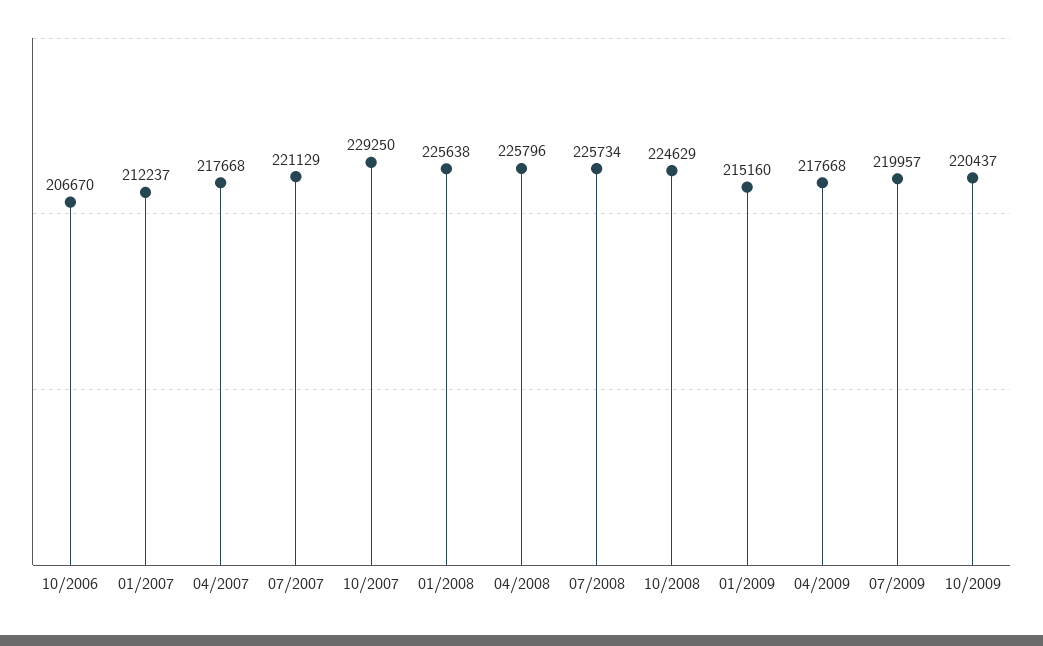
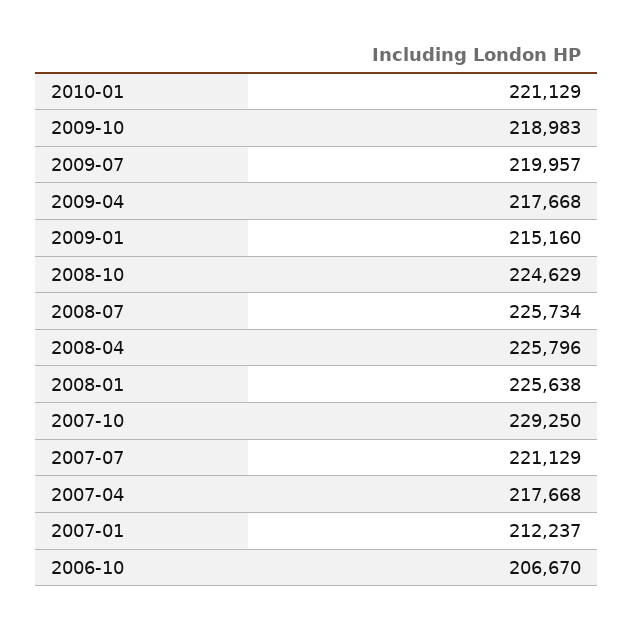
10/2009: 220437 -> 218983
2010-01: none -> 221129

